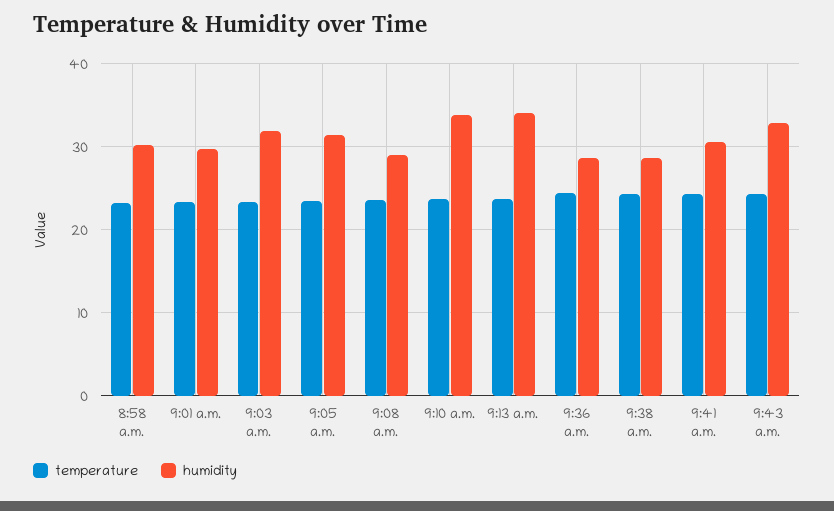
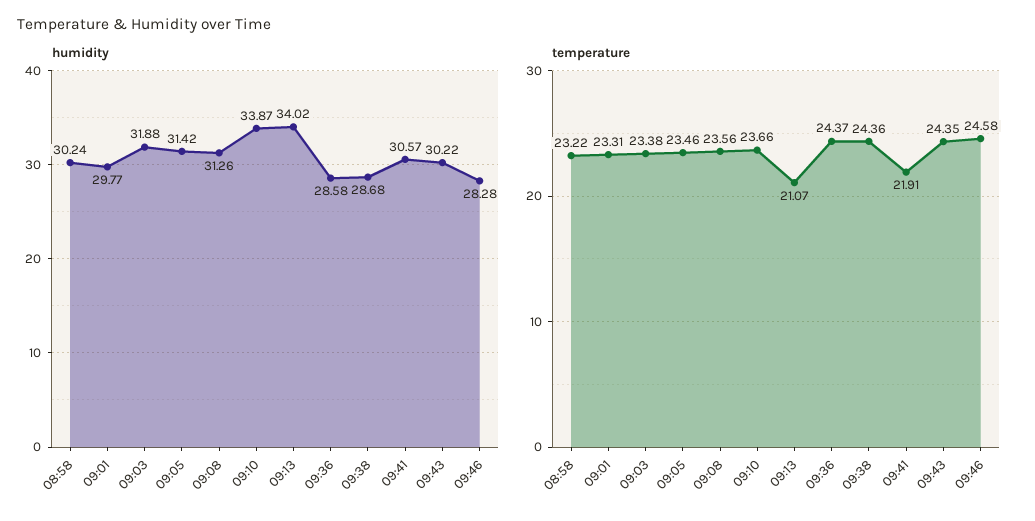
humidity, 9:08 a.m.: 29 -> 31.26
temperature, 9:13 a.m.: 24 -> 21.07
temperature, 9:41 a.m.: 24 -> 21.91
humidity, 9:43 a.m.: 33 -> 30.22
humidity, 09:46: none -> 28.28
temperature, 09:46: none -> 24.58

